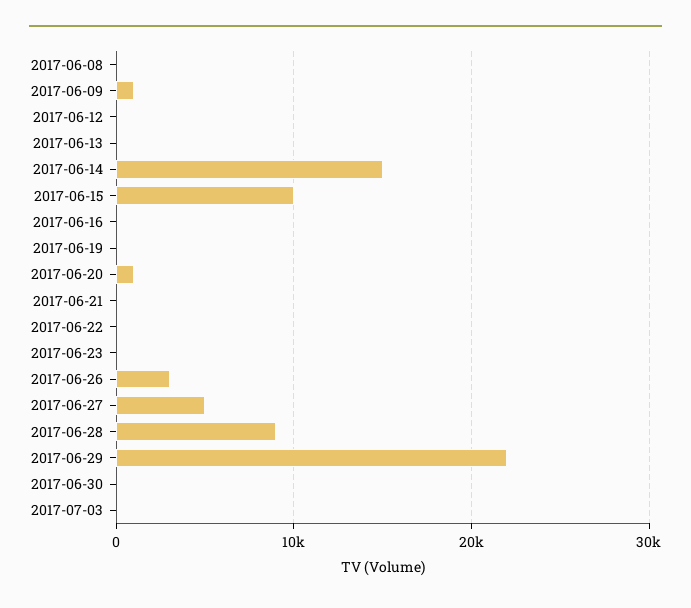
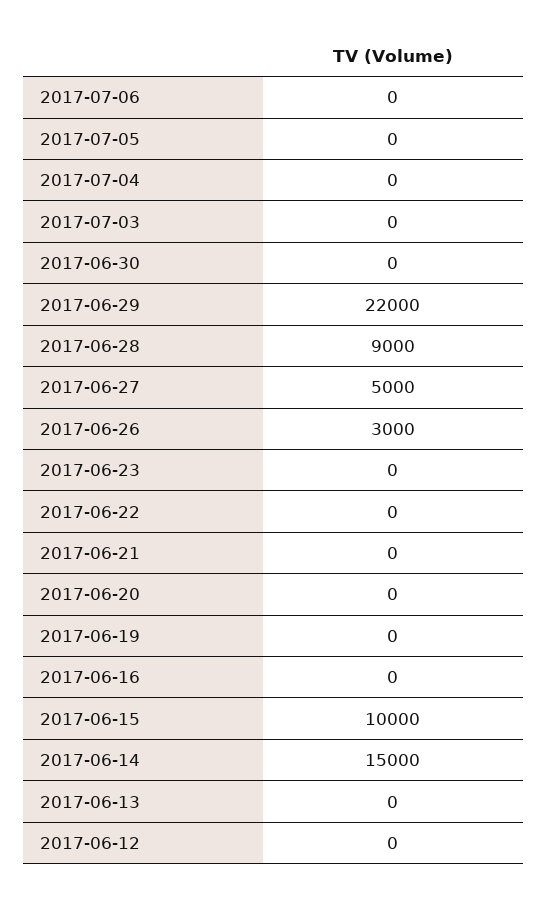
2017-06-08: 0 -> none
2017-06-09: 1000 -> none
2017-06-20: 1000 -> 0
2017-07-06: none -> 0
2017-07-05: none -> 0
2017-07-04: none -> 0

